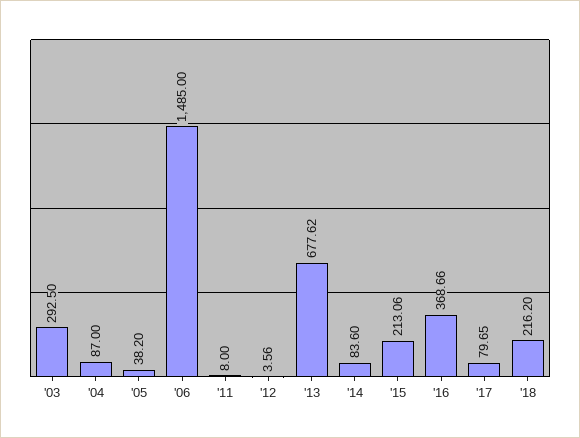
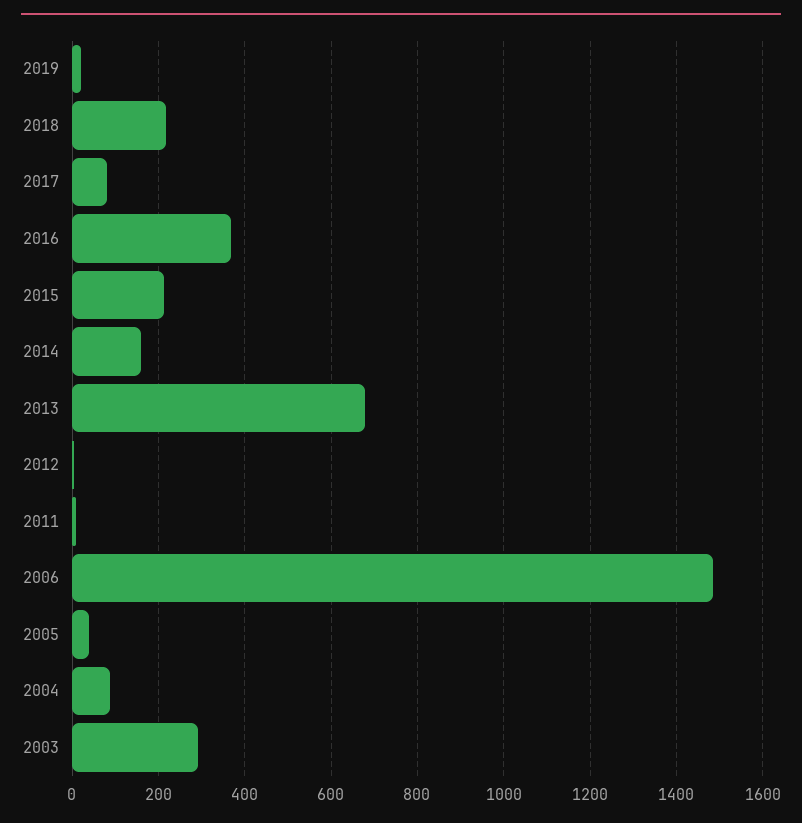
'14: 83.6 -> 160
2019: none -> 20

